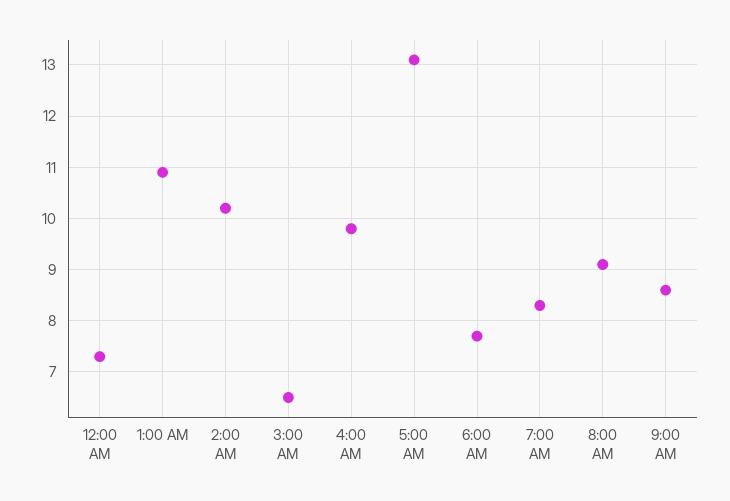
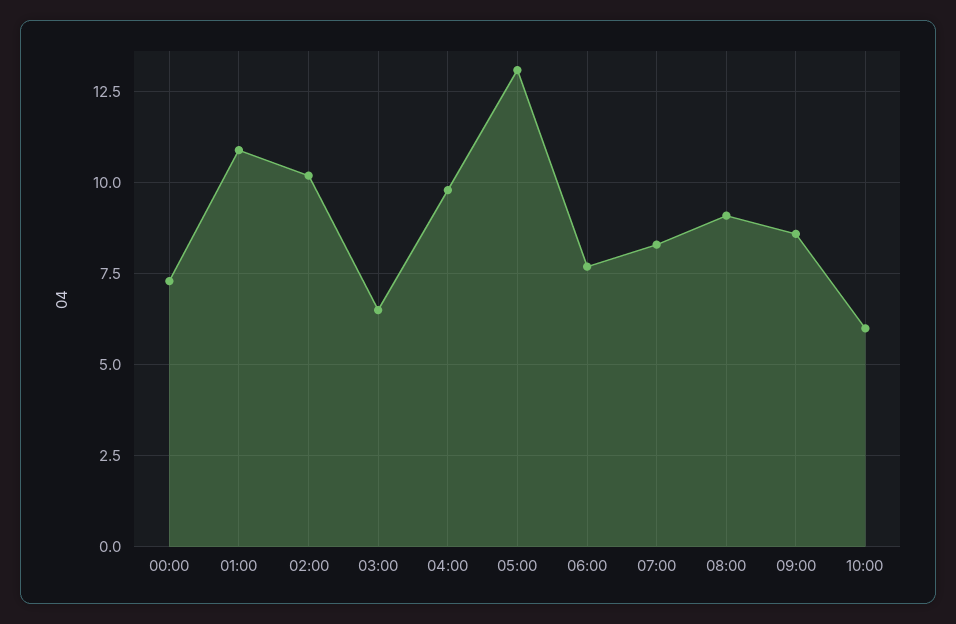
10:00: none -> 6

